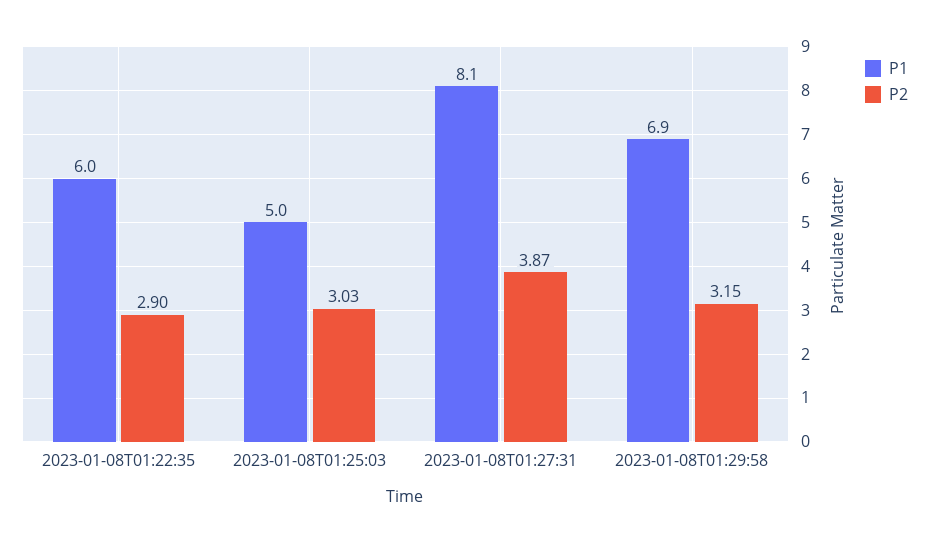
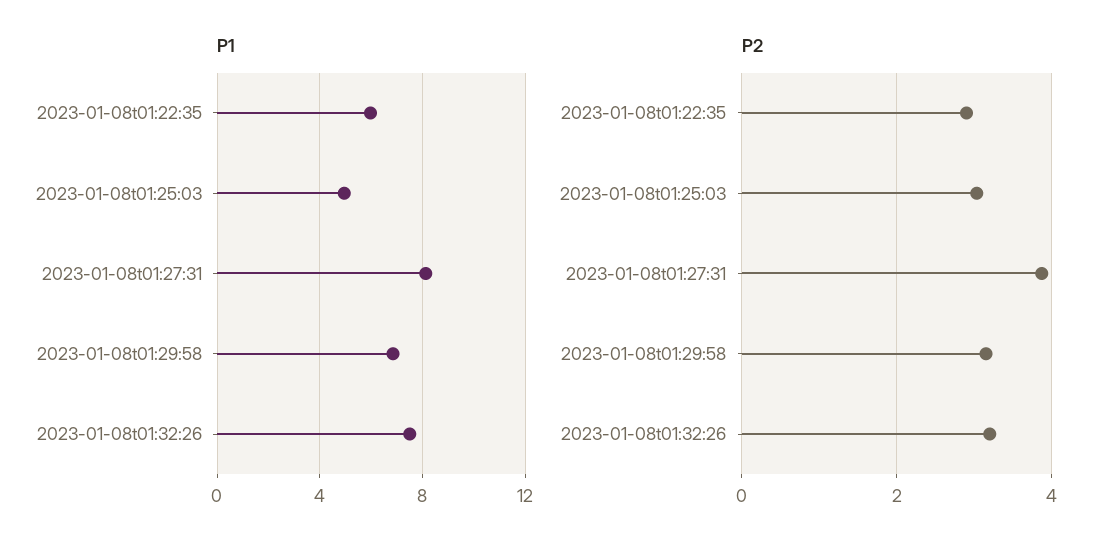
P1, 2023-01-08t01:32:26: none -> 7.5
P2, 2023-01-08t01:32:26: none -> 3.2

